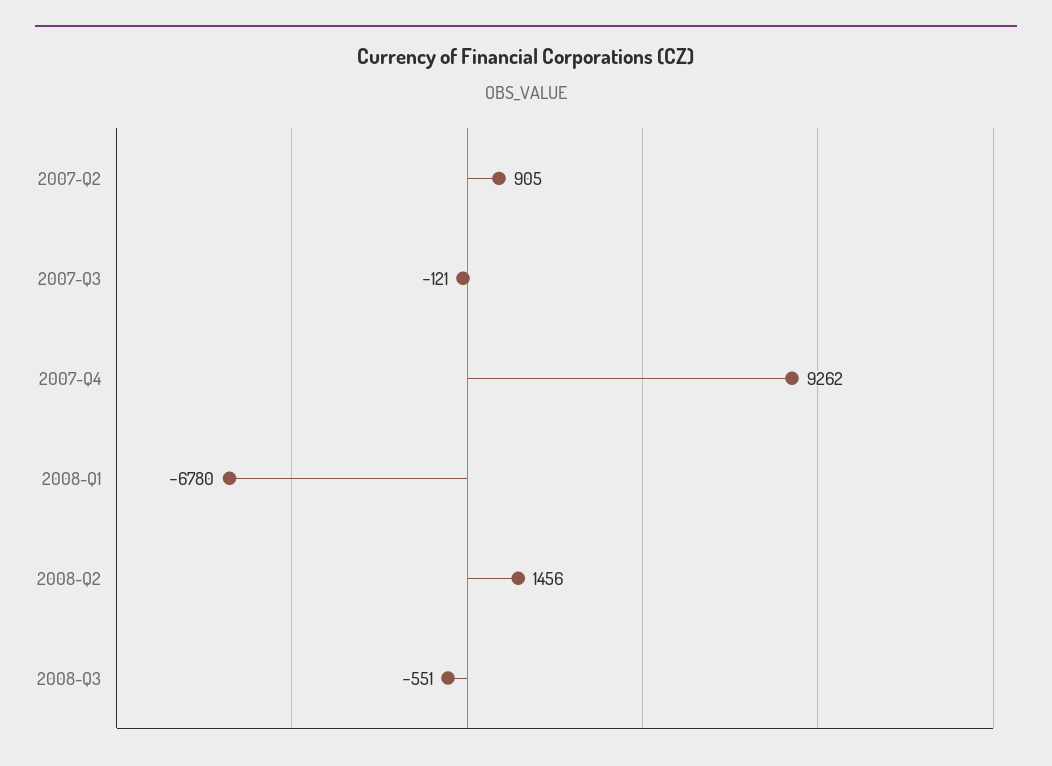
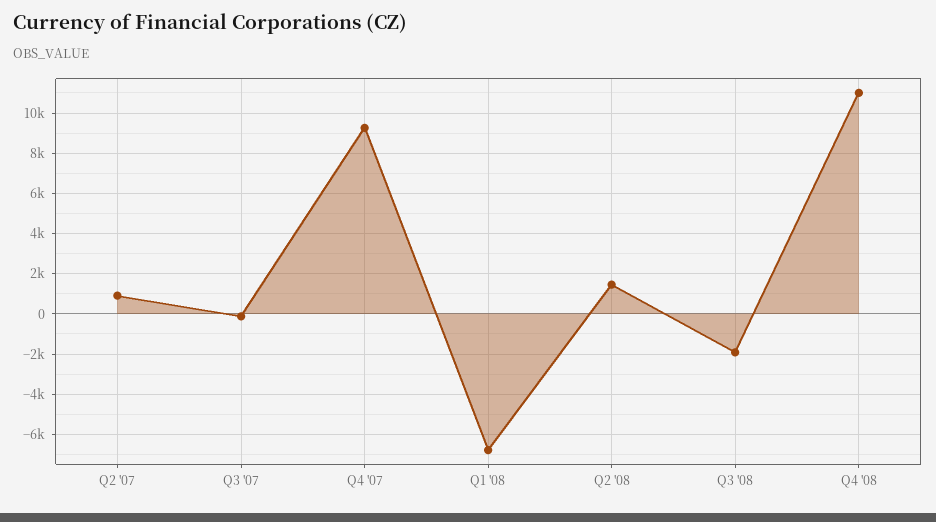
2008-Q3: -551 -> -2000
Q4 '08: none -> 11000

